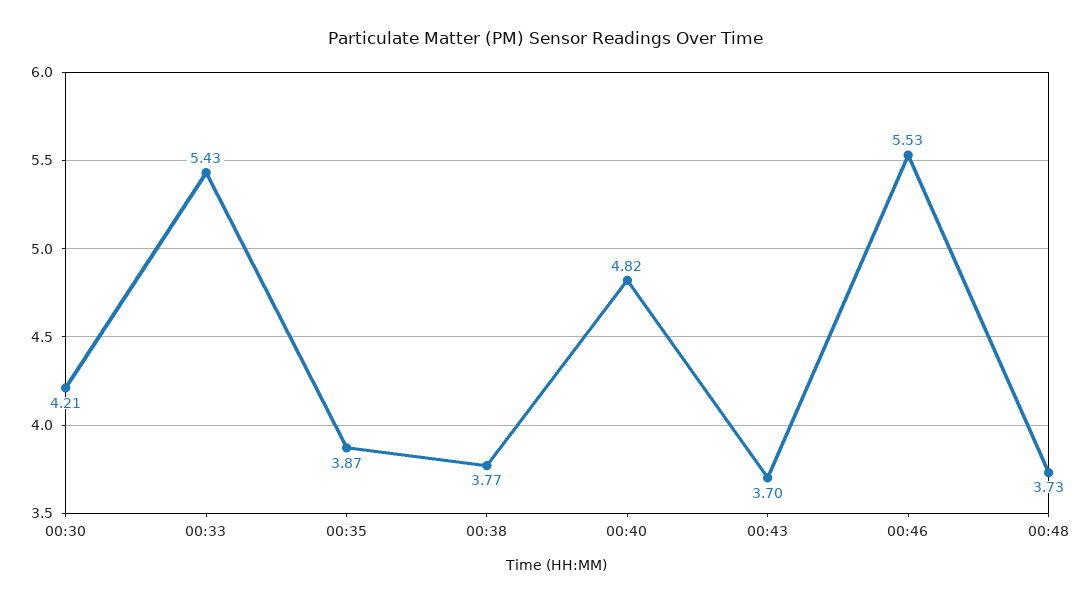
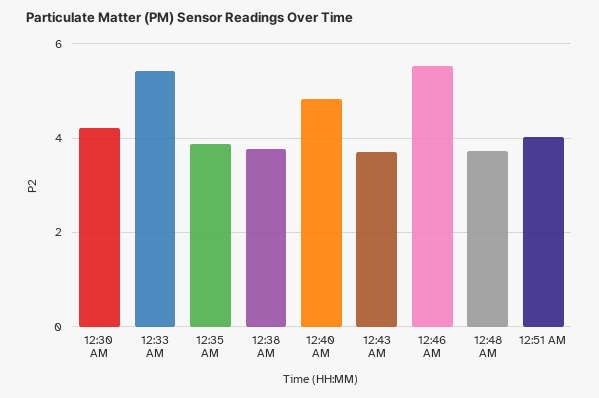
12:51 AM: none -> 4

